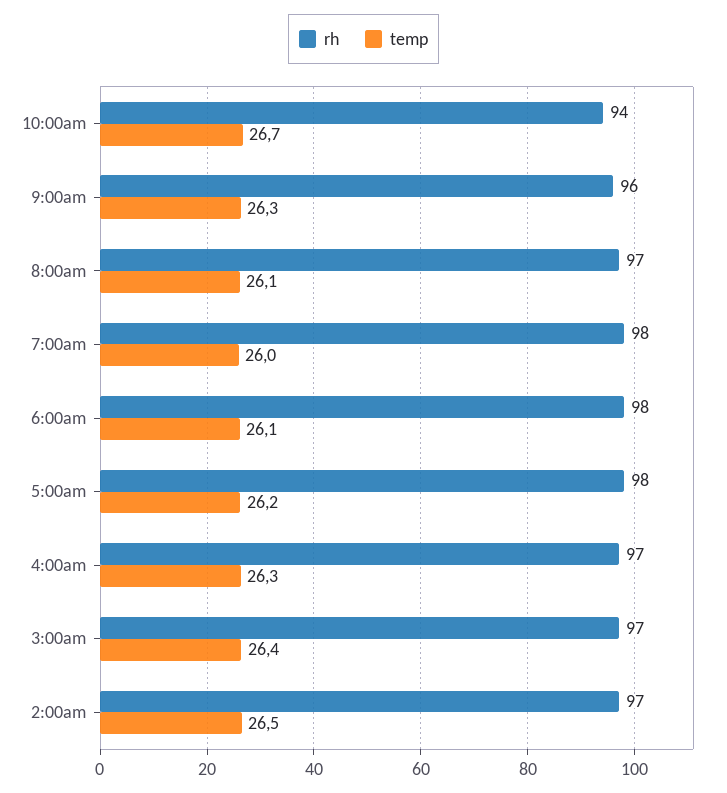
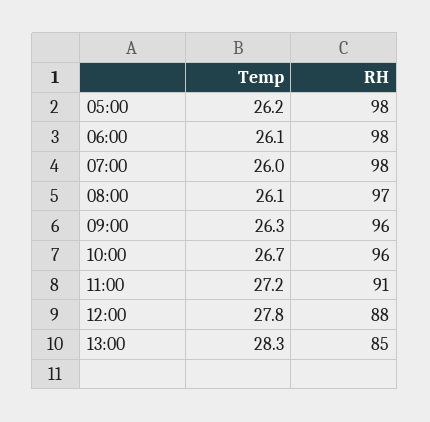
rh, 10:00am: 94 -> 96
rh, 4:00am: 97 -> none
temp, 4:00am: 26.3 -> none
rh, 3:00am: 97 -> none
temp, 3:00am: 26.4 -> none
rh, 2:00am: 97 -> none
temp, 2:00am: 26.5 -> none
temp, 11:00: none -> 27.2
rh, 11:00: none -> 91
temp, 12:00: none -> 27.8
rh, 12:00: none -> 88
temp, 13:00: none -> 28.3
rh, 13:00: none -> 85

